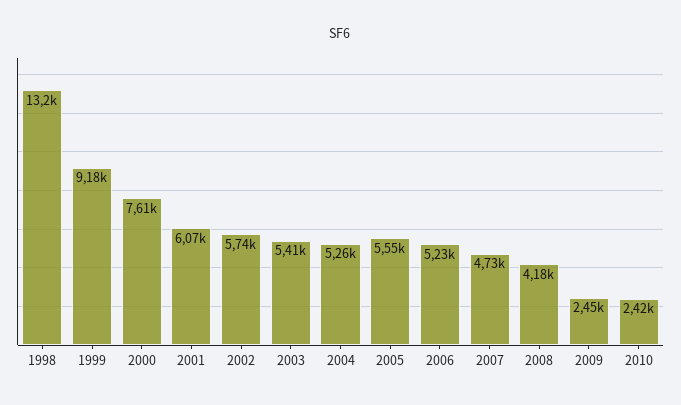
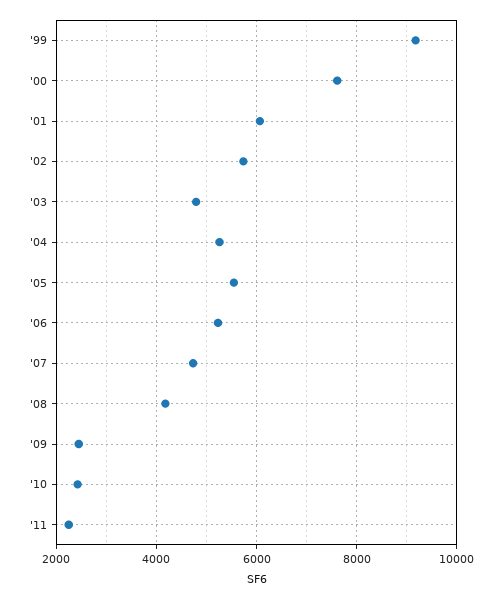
1998: 13200 -> none
2003: 5410 -> 4800
'11: none -> 2200

